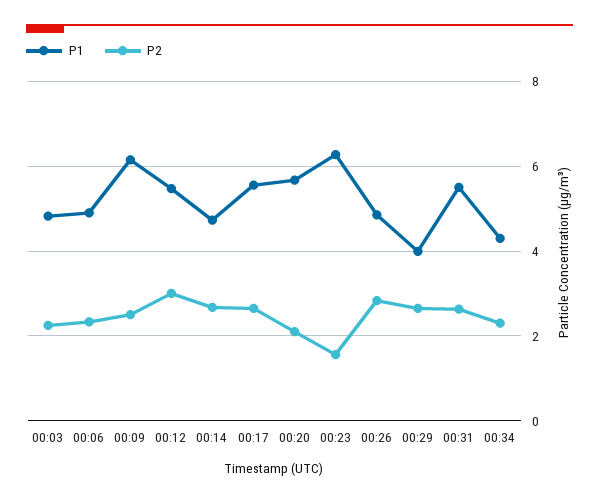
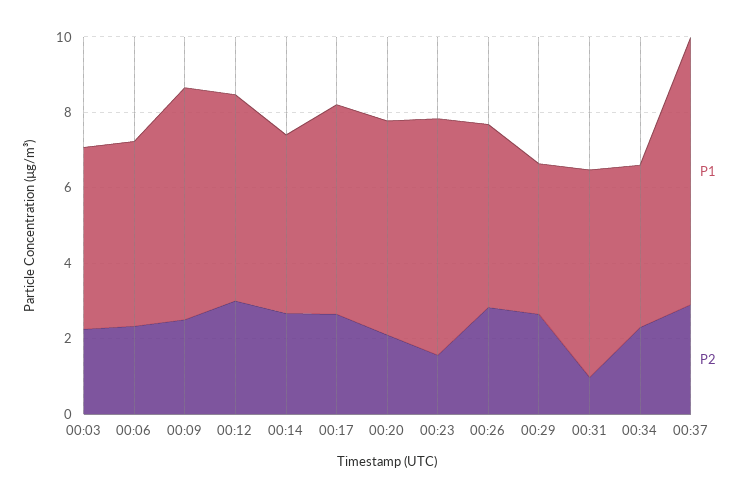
P2, 00:31: 2.6 -> 1
P1, 00:37: none -> 7
P2, 00:37: none -> 3

